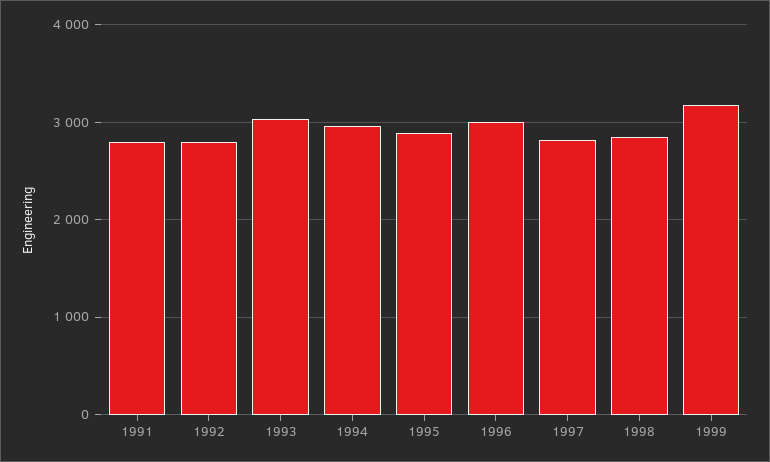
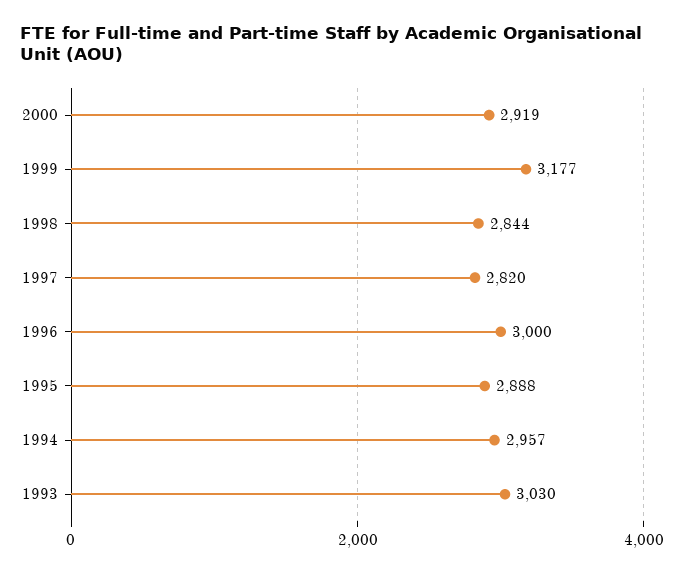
1991: 2800 -> none
1992: 2800 -> none
2000: none -> 2919

